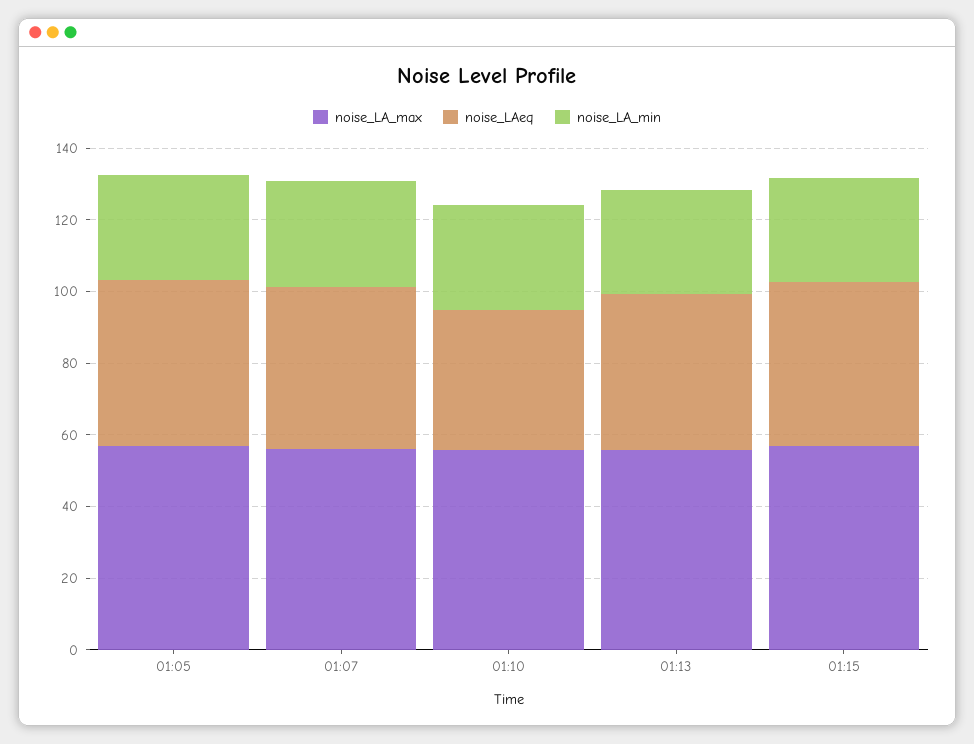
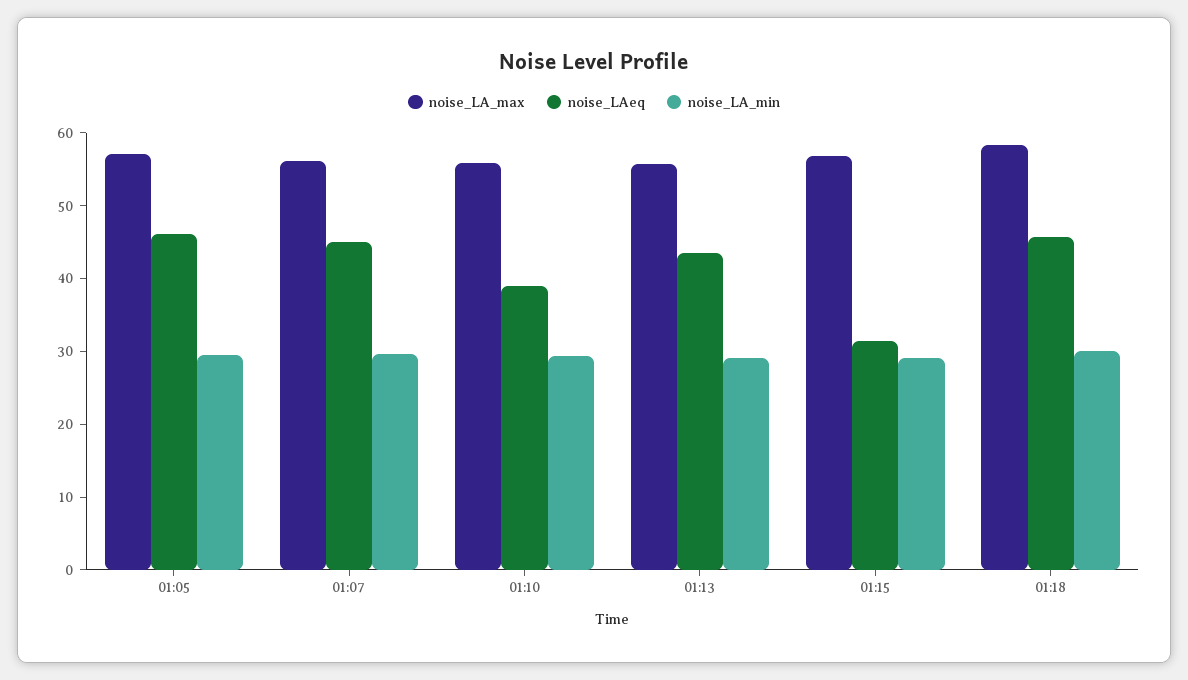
noise_LAeq, 01:15: 45 -> 32
noise_LA_max, 01:18: none -> 58
noise_LAeq, 01:18: none -> 46
noise_LA_min, 01:18: none -> 30

